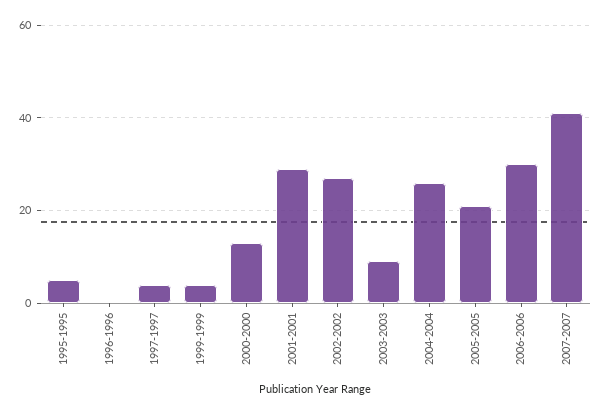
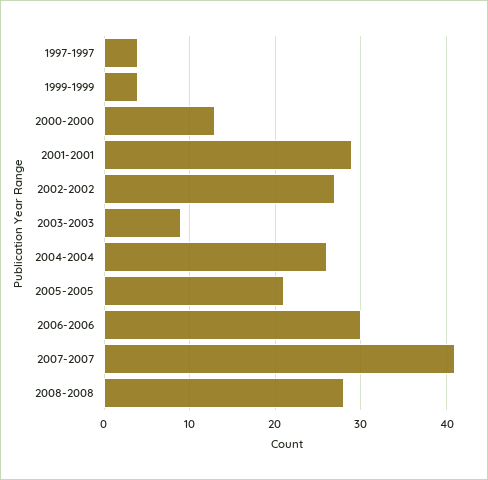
1995-1995: 5 -> none
1996-1996: 0 -> none
2008-2008: none -> 28

